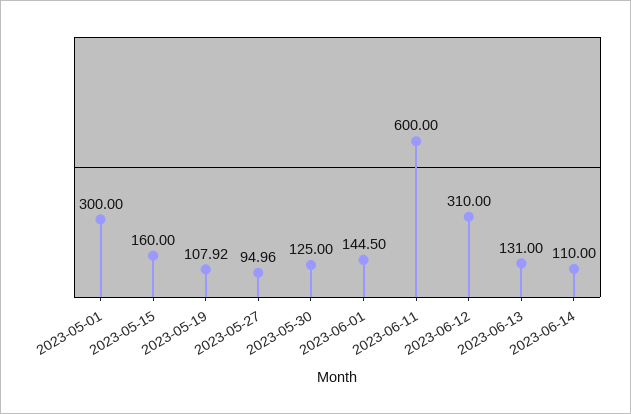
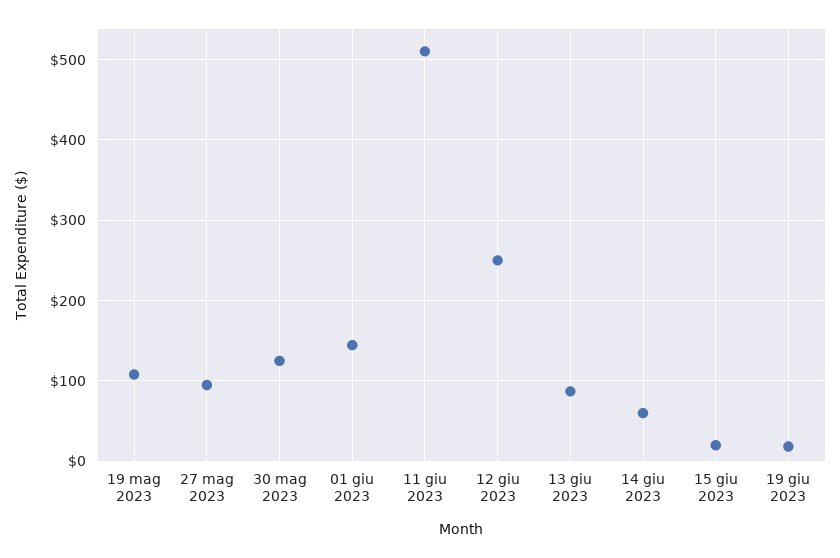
2023-05-01: 300 -> none
2023-05-15: 160 -> none
2023-06-11: 600 -> 510
2023-06-12: 310 -> 250
2023-06-13: 131 -> 90
2023-06-14: 110 -> 60
15 giu 2023: none -> 20
19 giu 2023: none -> 20

